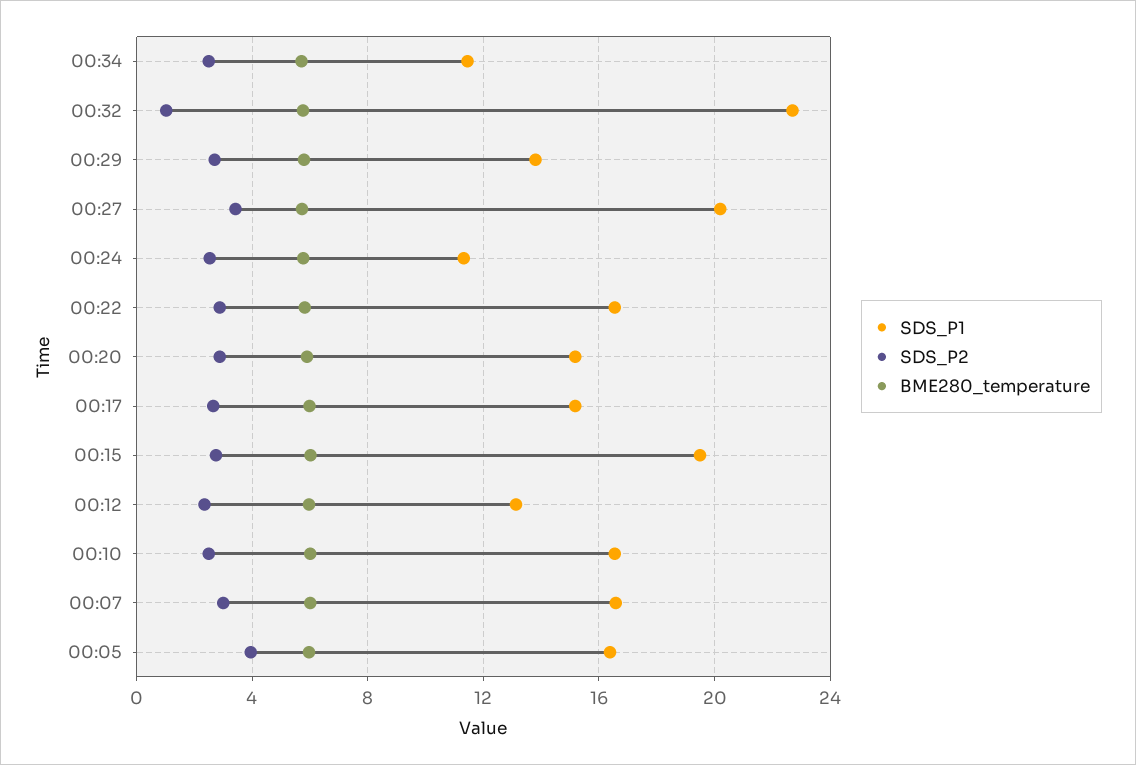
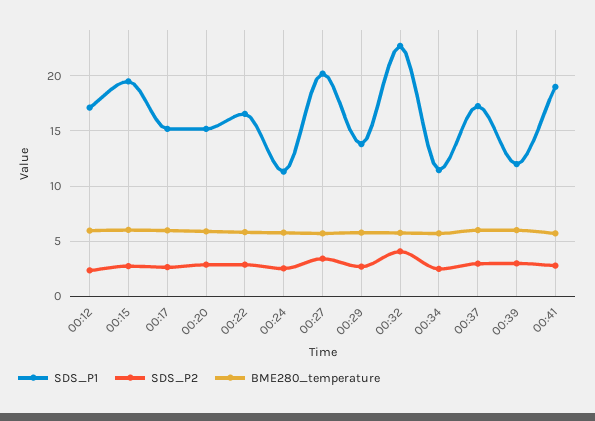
SDS_P2, 00:32: 1 -> 4
SDS_P1, 00:12: 13 -> 17
SDS_P1, 00:10: 16.5 -> none
SDS_P2, 00:10: 2.5 -> none
BME280_temperature, 00:10: 6 -> none
SDS_P1, 00:07: 16.5 -> none
SDS_P2, 00:07: 3 -> none
BME280_temperature, 00:07: 6 -> none
SDS_P1, 00:05: 16.5 -> none
SDS_P2, 00:05: 4 -> none
BME280_temperature, 00:05: 6 -> none
SDS_P1, 00:37: none -> 17
SDS_P2, 00:37: none -> 3
BME280_temperature, 00:37: none -> 6
SDS_P1, 00:39: none -> 12
SDS_P2, 00:39: none -> 3
BME280_temperature, 00:39: none -> 6
SDS_P1, 00:41: none -> 19
SDS_P2, 00:41: none -> 3
BME280_temperature, 00:41: none -> 6

